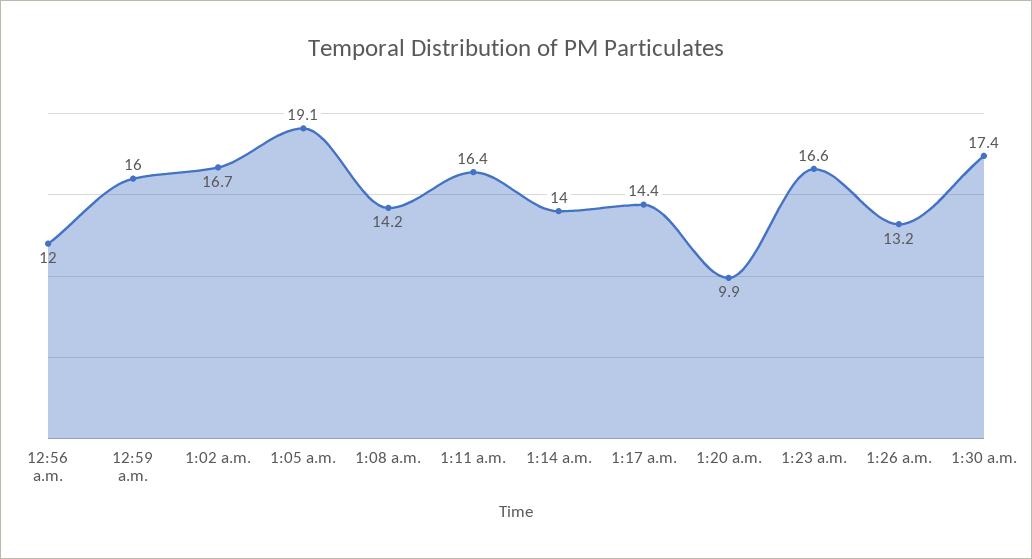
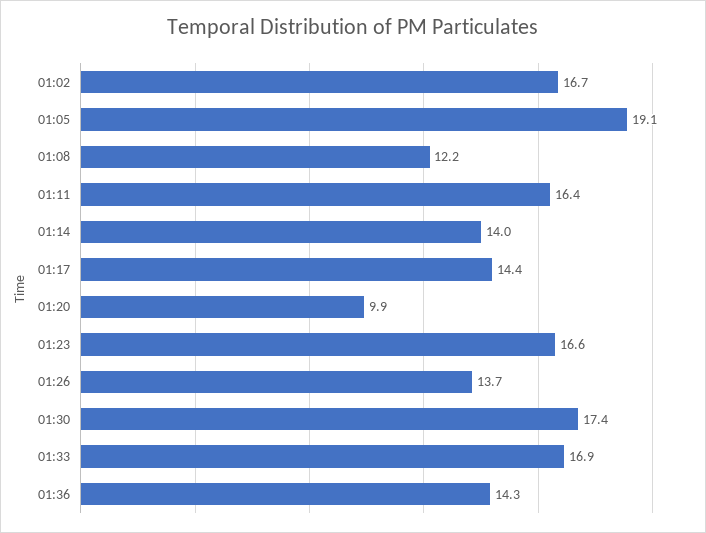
12:56 a.m.: 12 -> none
12:59 a.m.: 16 -> none
1:08 a.m.: 14.2 -> 12.2
1:26 a.m.: 13.2 -> 13.7
01:33: none -> 16.9
01:36: none -> 14.3

